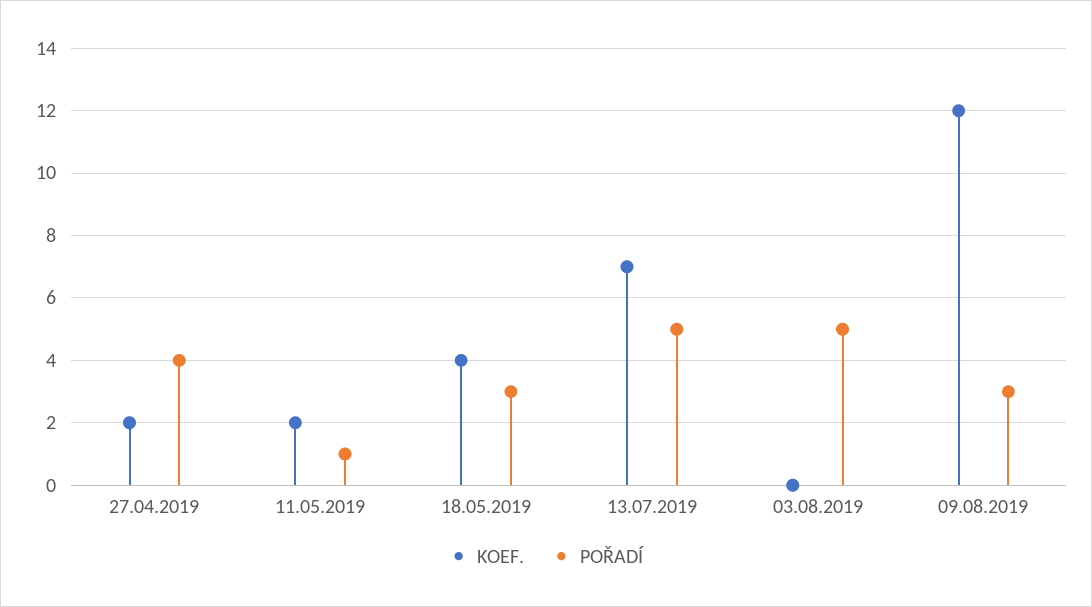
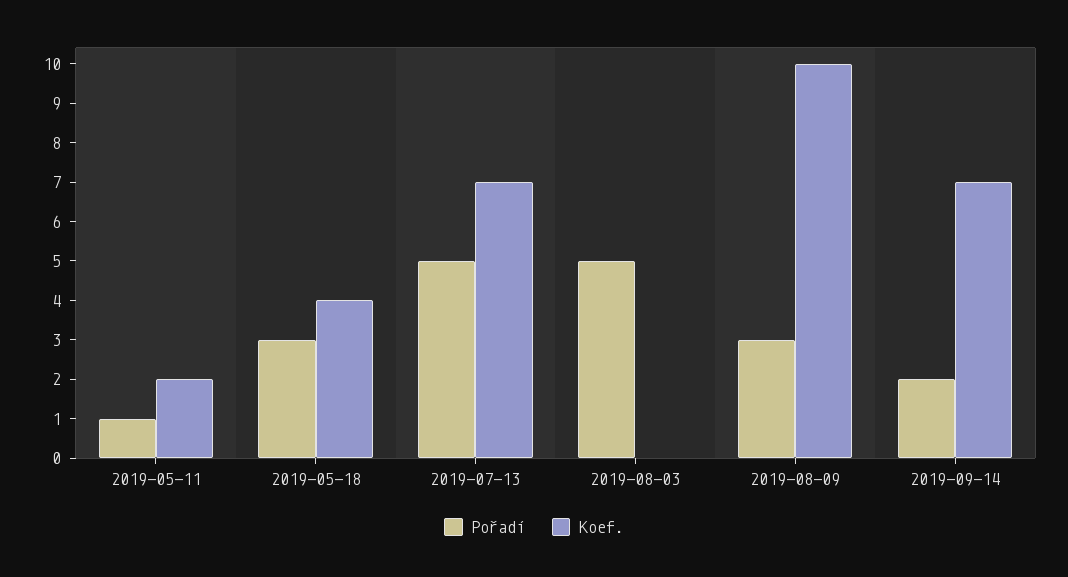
KOEF., 27.04.2019: 2 -> none
POŘADÍ, 27.04.2019: 4 -> none
KOEF., 09.08.2019: 12 -> 10
POŘADÍ, 2019-09-14: none -> 2
KOEF., 2019-09-14: none -> 7

